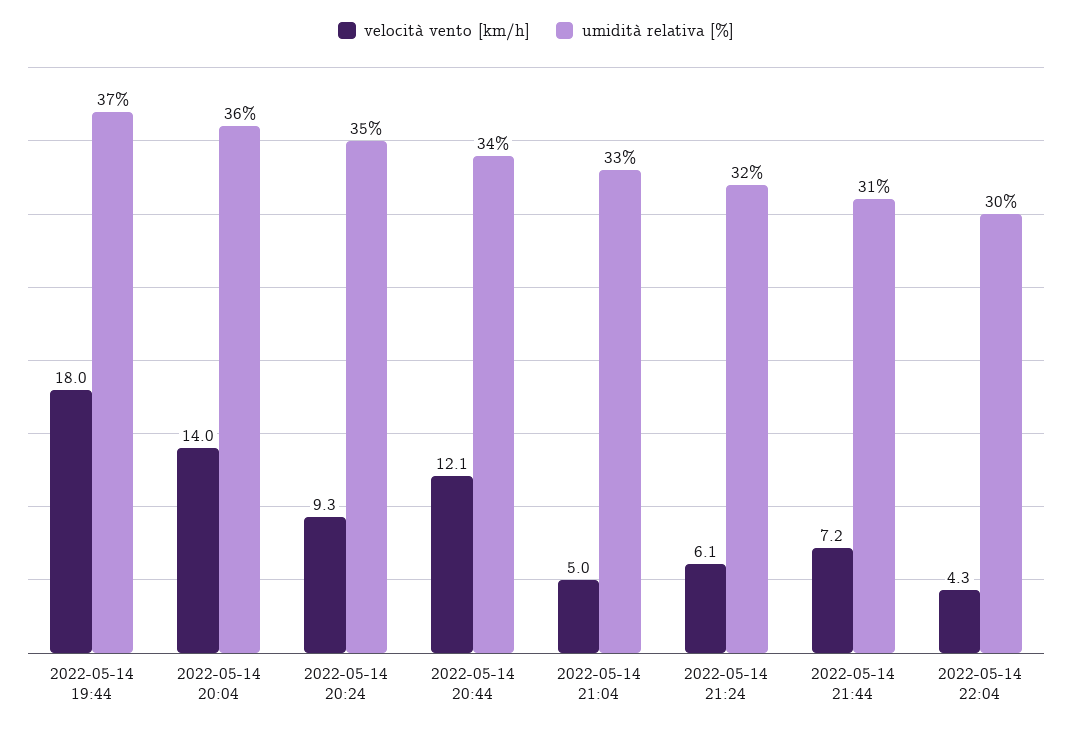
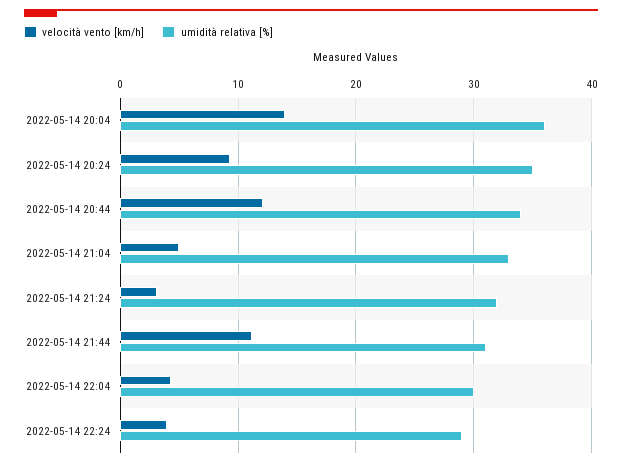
velocità vento [km/h], 2022-05-14 19:44: 18 -> none
umidità relativa [%], 2022-05-14 19:44: 37 -> none
velocità vento [km/h], 2022-05-14 21:24: 6.1 -> 3
velocità vento [km/h], 2022-05-14 21:44: 7.2 -> 11
velocità vento [km/h], 2022-05-14 22:24: none -> 4
umidità relativa [%], 2022-05-14 22:24: none -> 29

